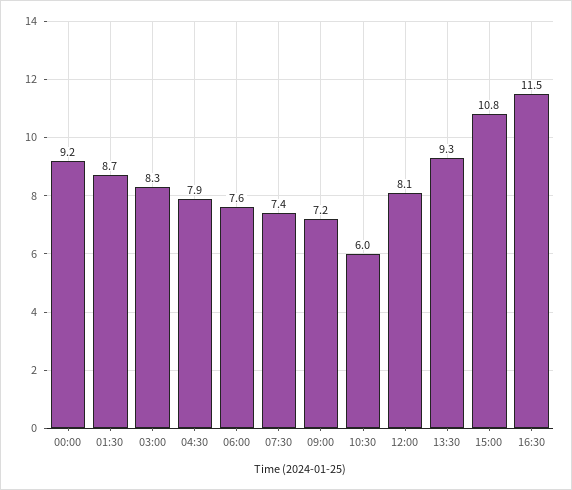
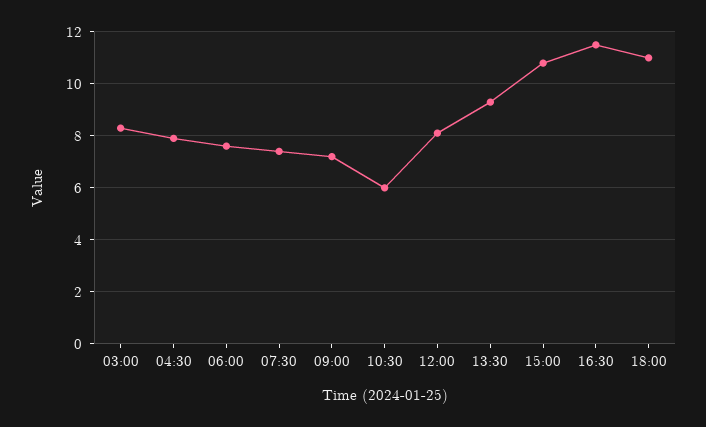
00:00: 9.2 -> none
01:30: 8.7 -> none
18:00: none -> 11

